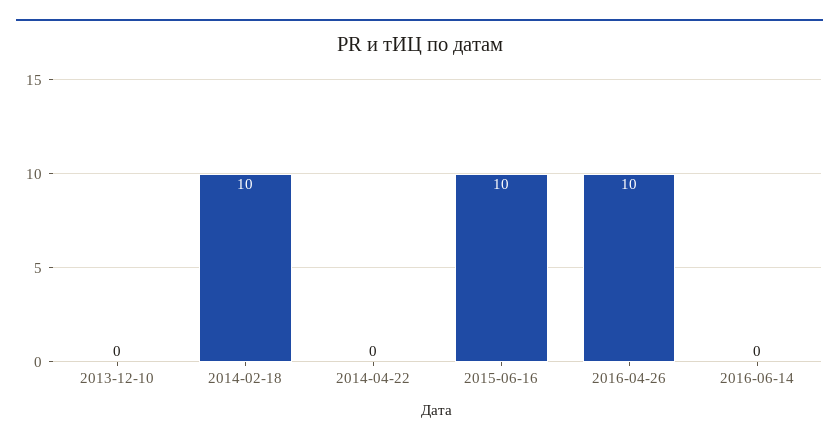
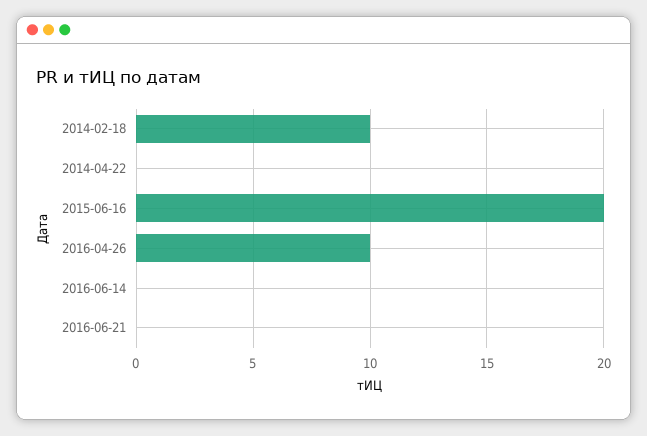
2013-12-10: 0 -> none
2015-06-16: 10 -> 20
2016-06-21: none -> 0

